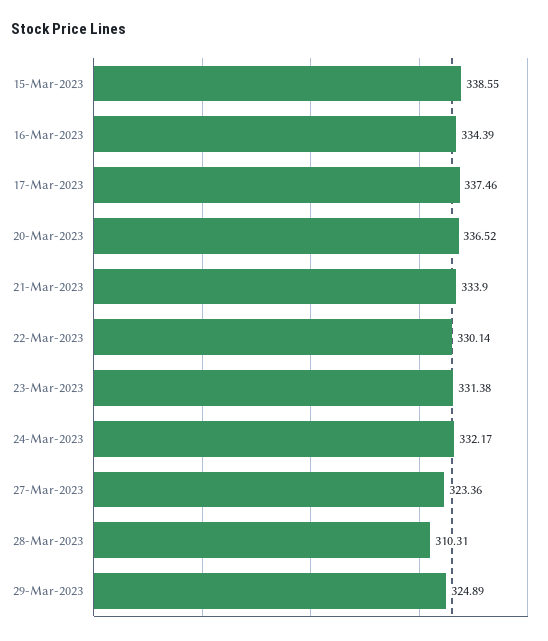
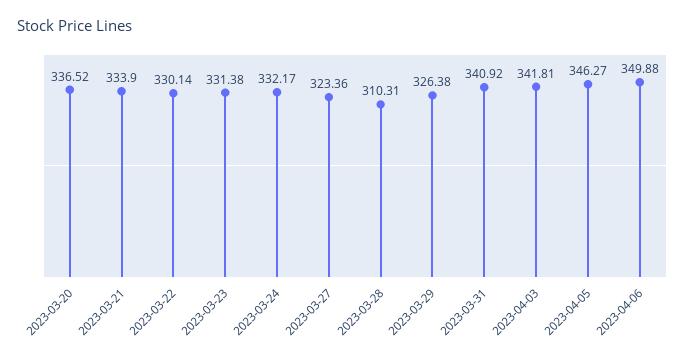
15-Mar-2023: 338.55 -> none
16-Mar-2023: 334.39 -> none
17-Mar-2023: 337.46 -> none
29-Mar-2023: 324.89 -> 326.38
2023-03-31: none -> 340.92
2023-04-03: none -> 341.81
2023-04-05: none -> 346.27
2023-04-06: none -> 349.88

